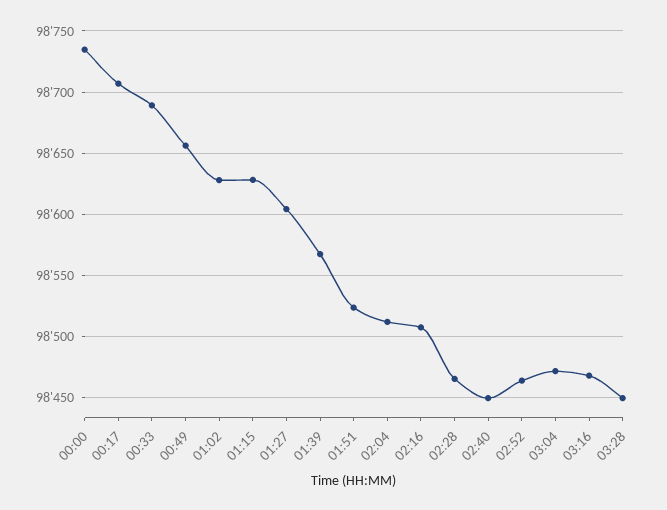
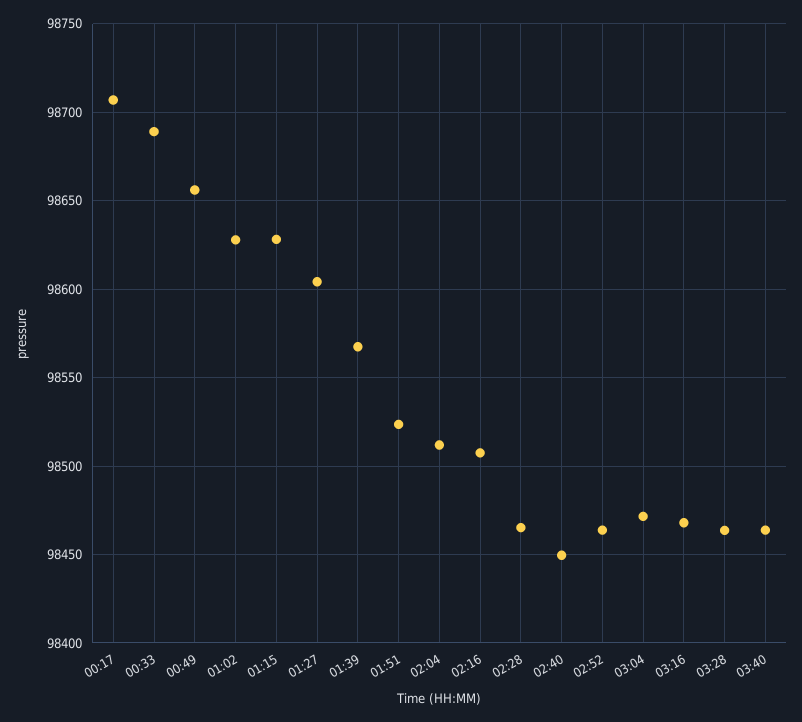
00:00: 98735 -> none
03:28: 98450 -> 98465
03:40: none -> 98465

